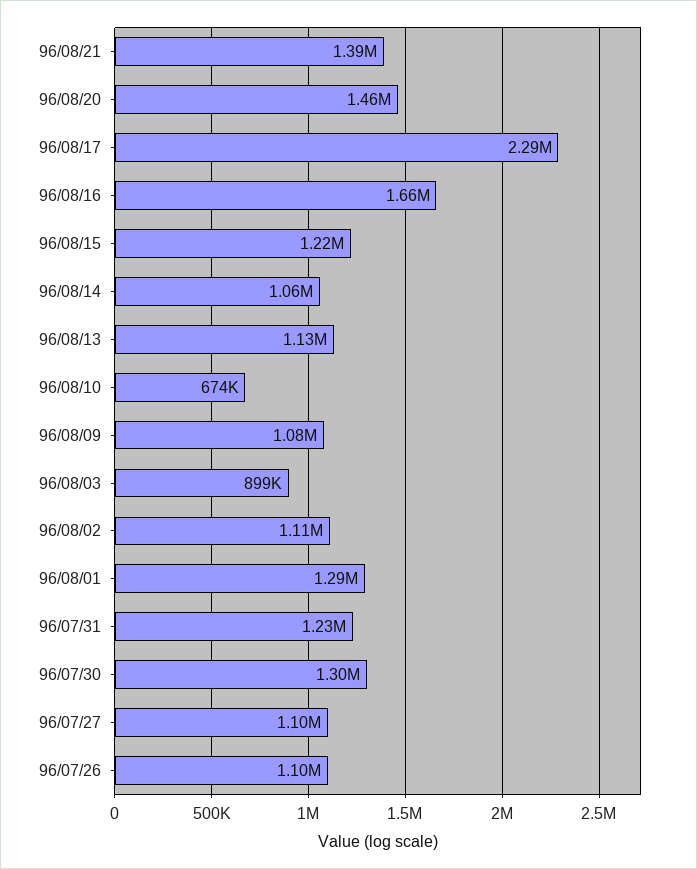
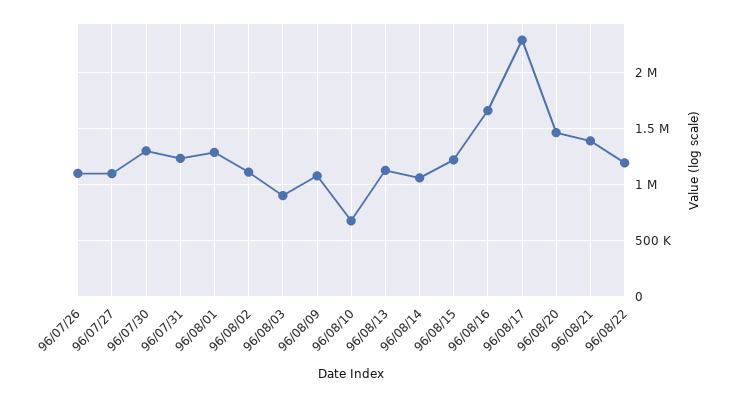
96/08/22: none -> 1200000

